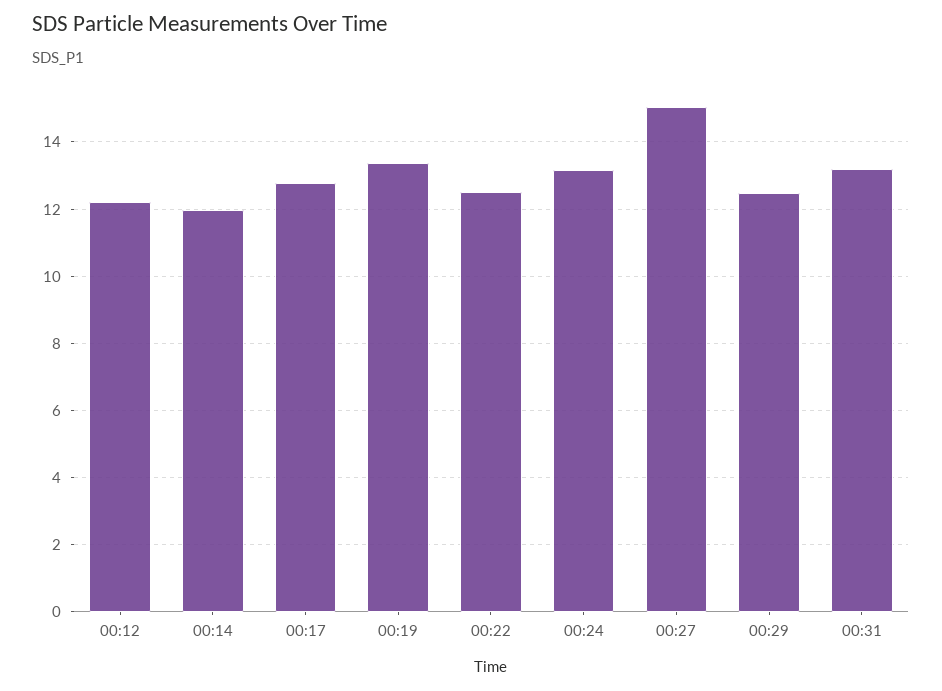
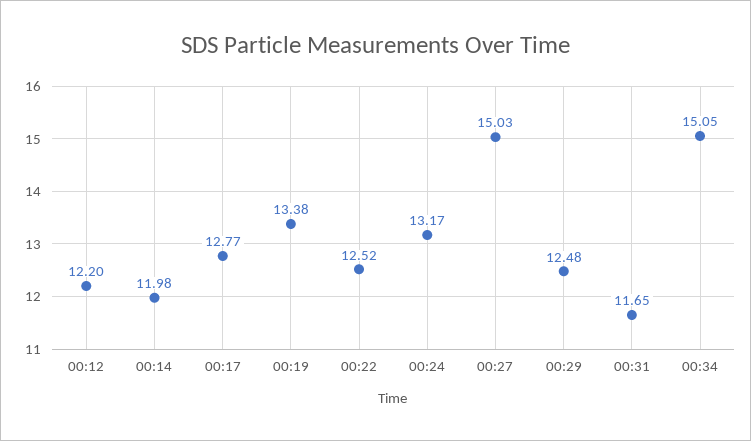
00:31: 13.2 -> 11.65
00:34: none -> 15.05

